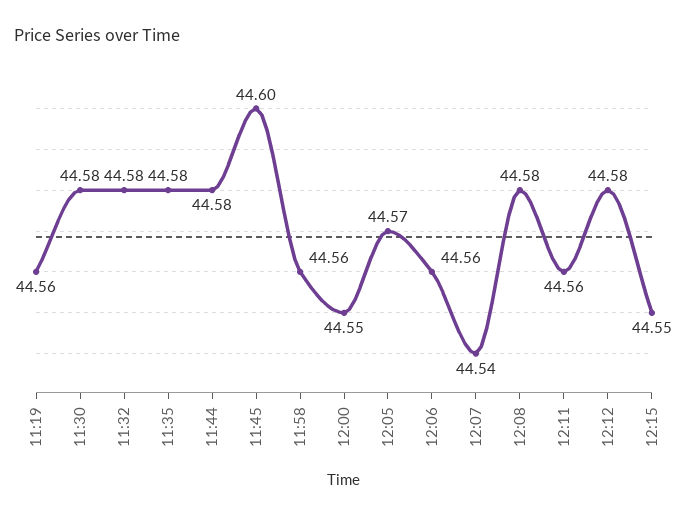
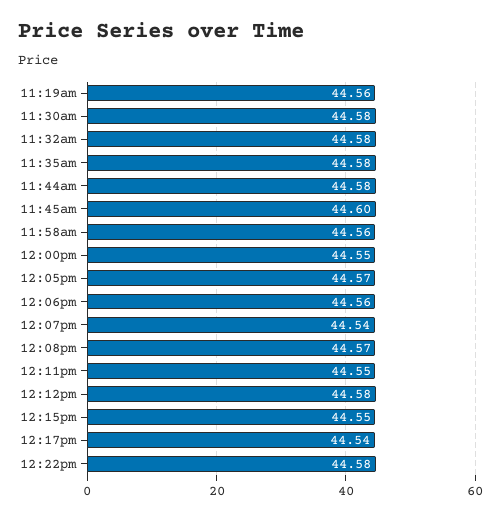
12:08: 44.58 -> 44.57
12:11: 44.56 -> 44.55
12:17pm: none -> 44.54
12:22pm: none -> 44.58

